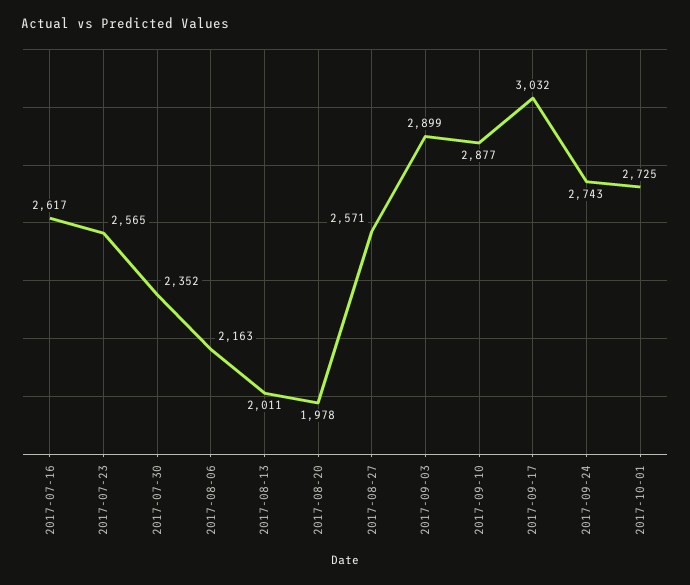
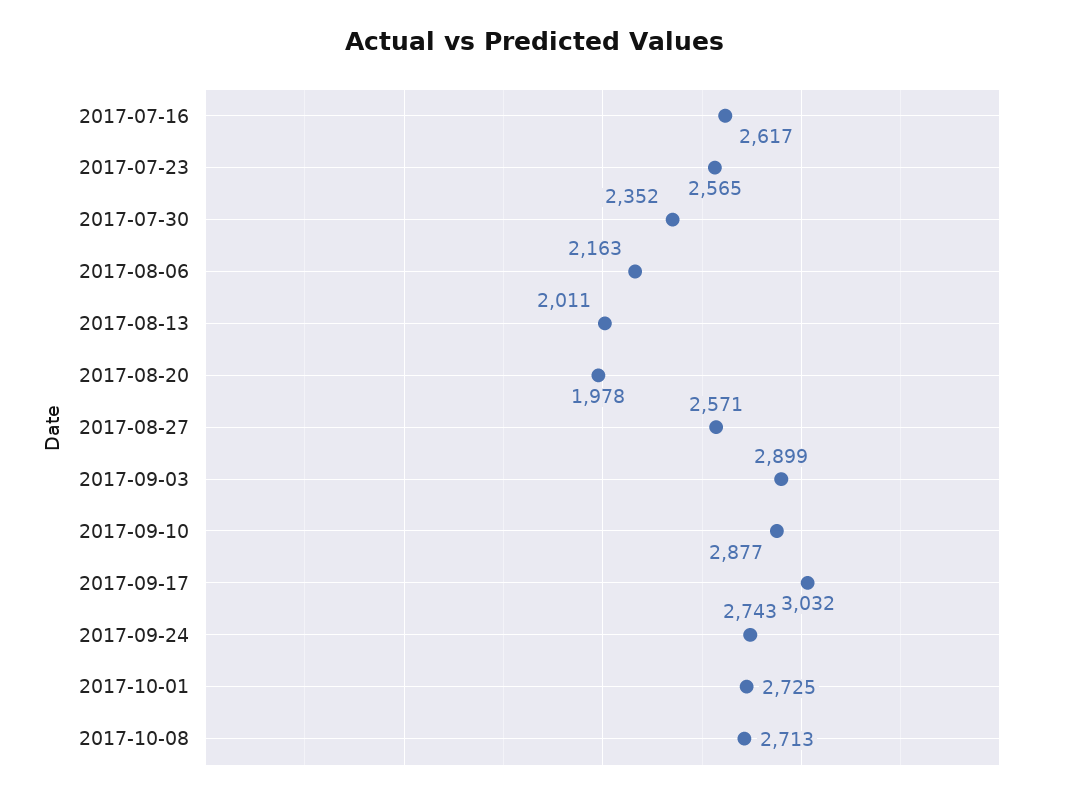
2017-10-08: none -> 2713

